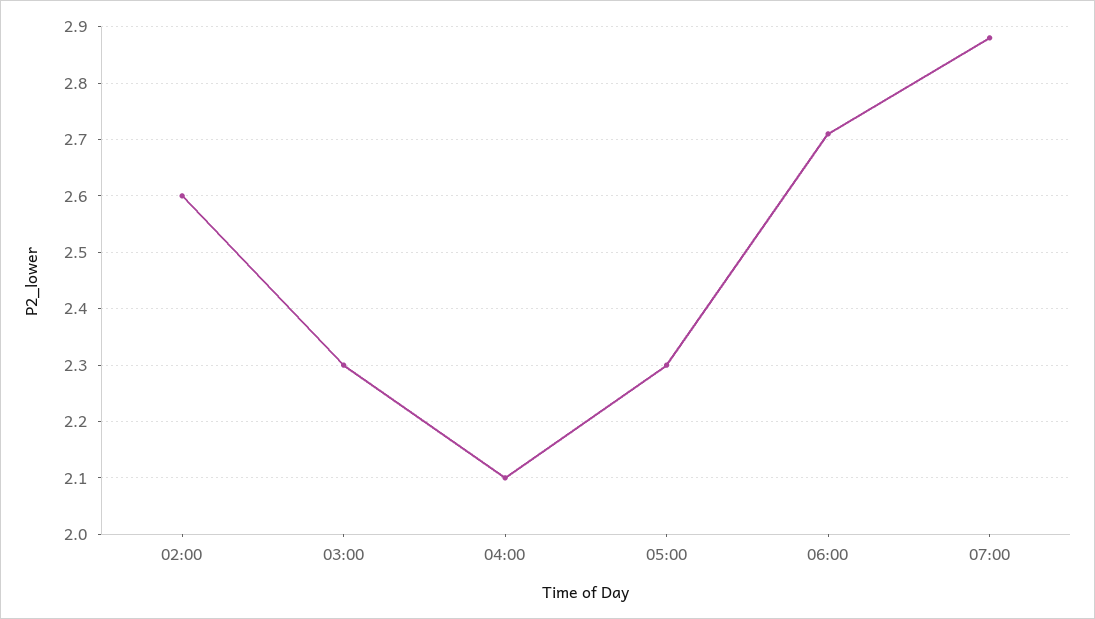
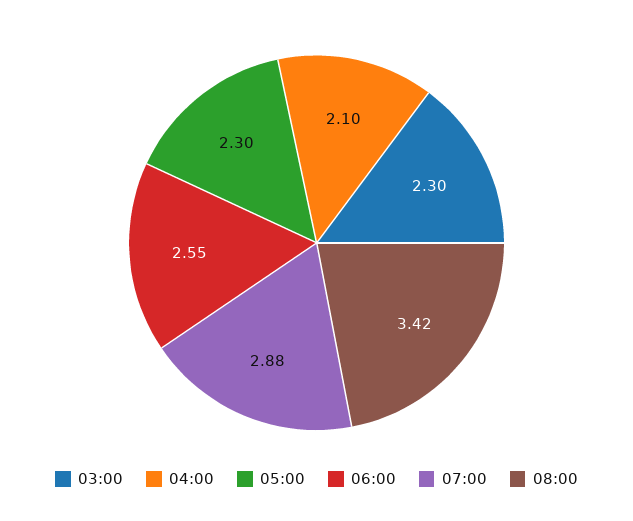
02:00: 2.6 -> none
06:00: 2.7 -> 2.55
08:00: none -> 3.42

